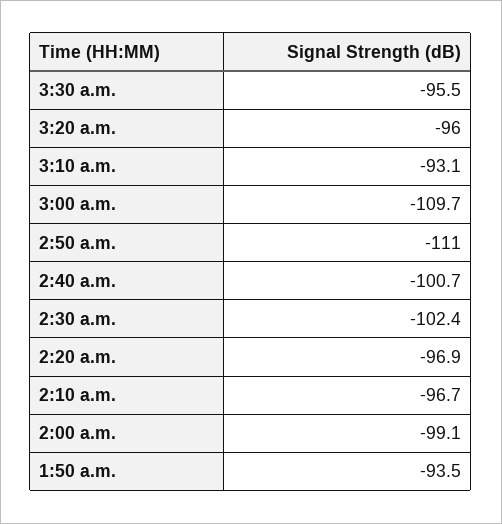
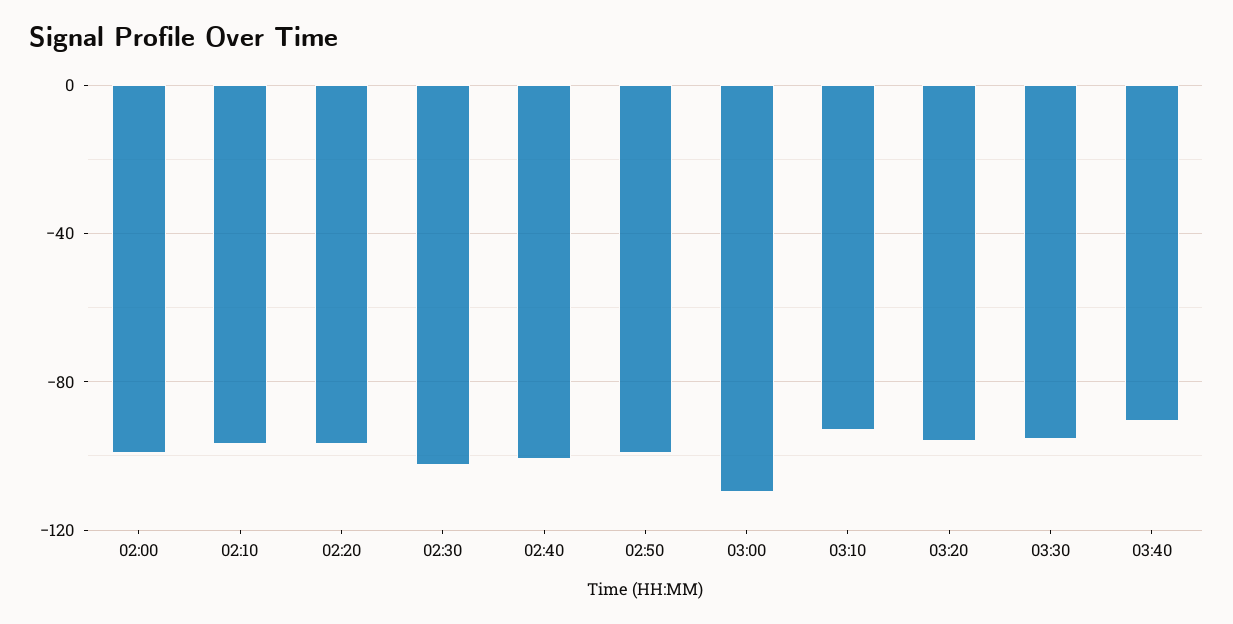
2:50 a.m.: -111 -> -100
1:50 a.m.: -93.5 -> none
03:40: none -> -90

